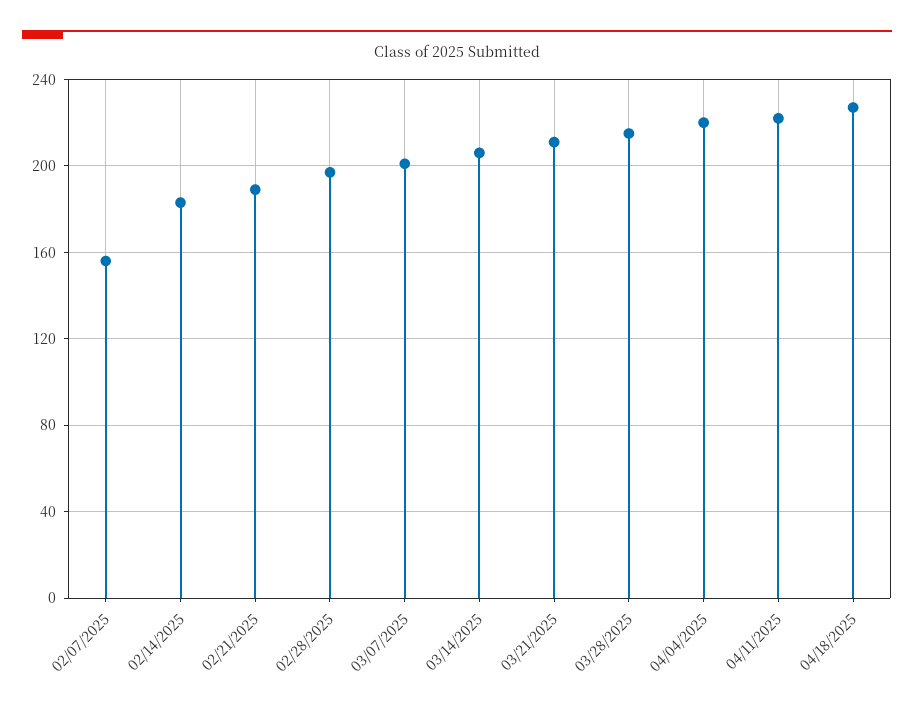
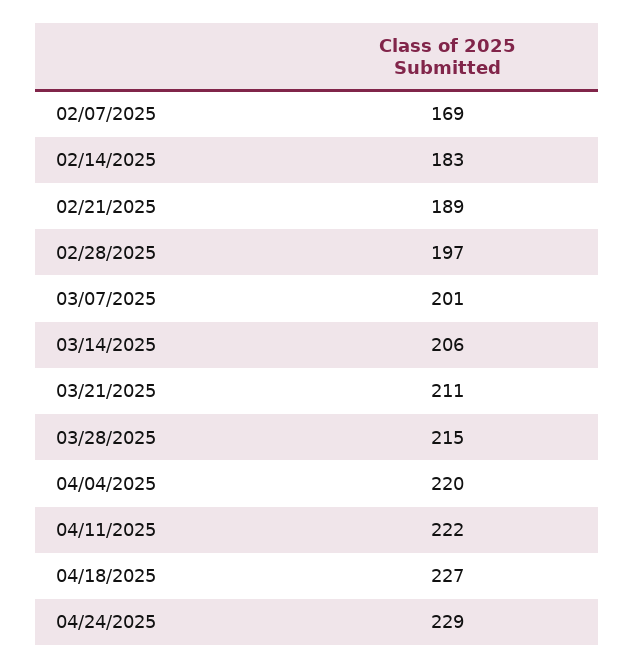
02/07/2025: 155 -> 169
04/24/2025: none -> 229

